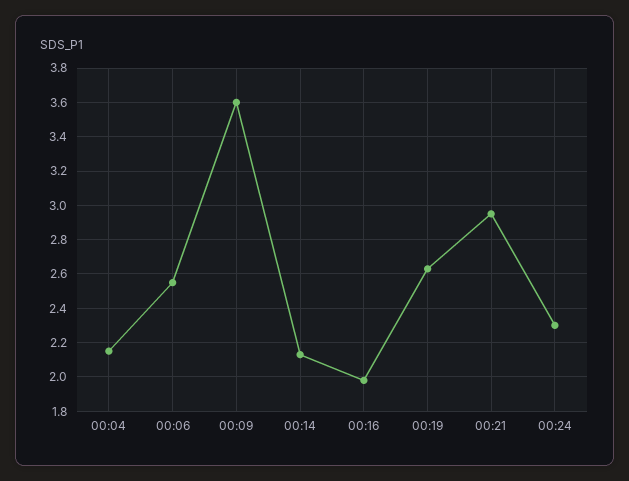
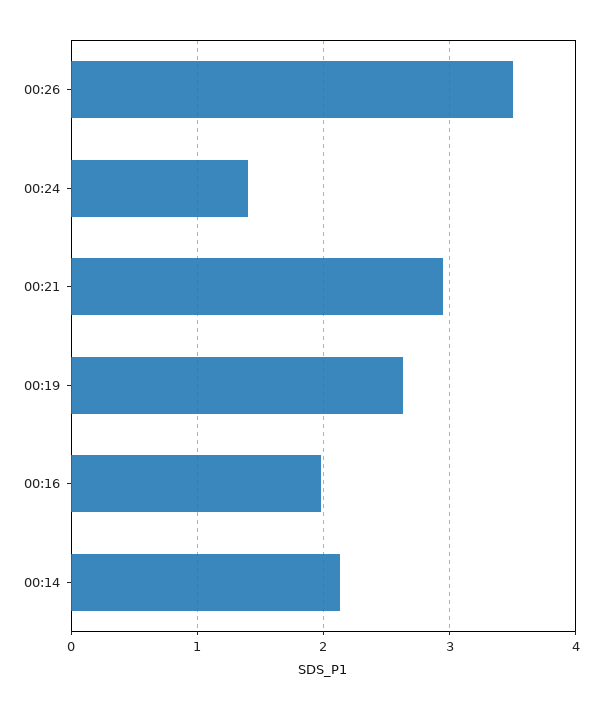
00:04: 2.15 -> none
00:06: 2.55 -> none
00:09: 3.6 -> none
00:24: 2.3 -> 1.4
00:26: none -> 3.5

